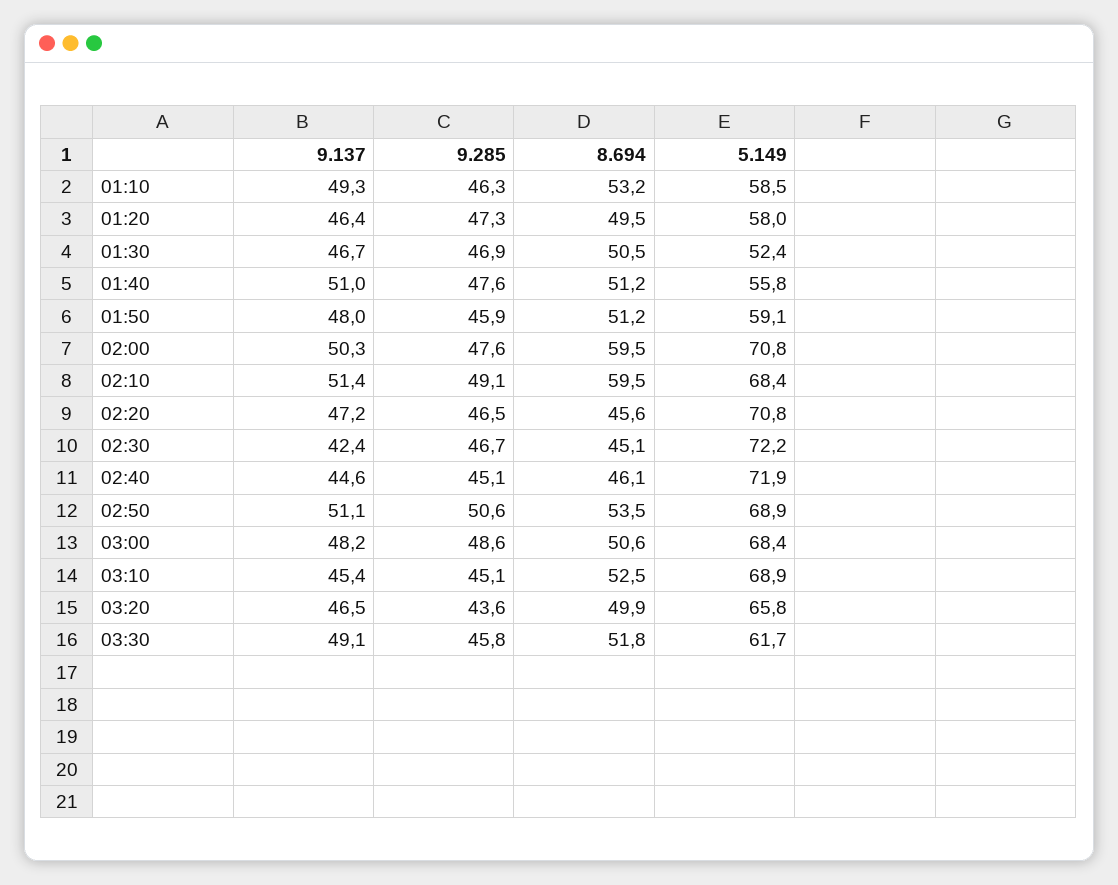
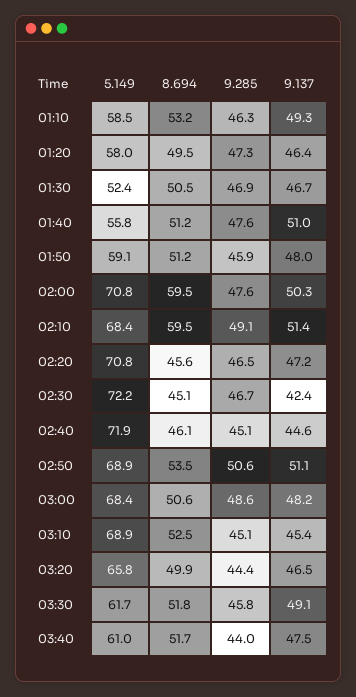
9.285, 03:20: 43.6 -> 44.4
5.149, 03:40: none -> 61
8.694, 03:40: none -> 51.7
9.285, 03:40: none -> 44
9.137, 03:40: none -> 47.5

